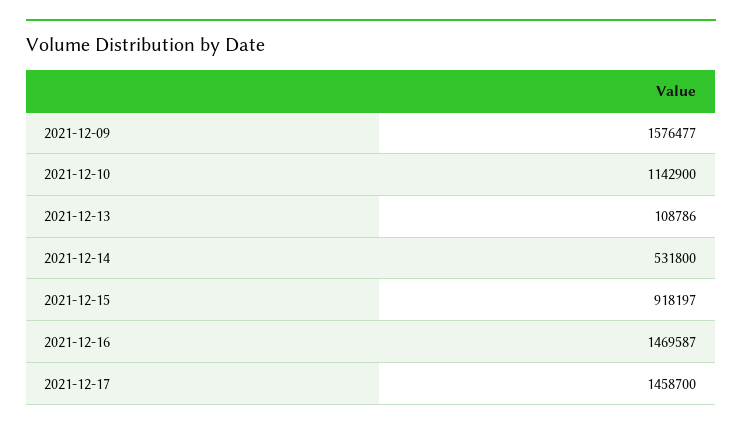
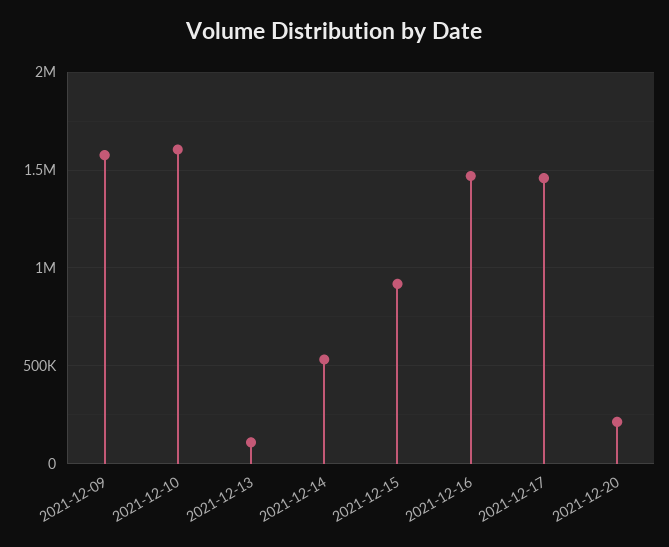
2021-12-10: 1142900 -> 1600000
2021-12-20: none -> 200000

